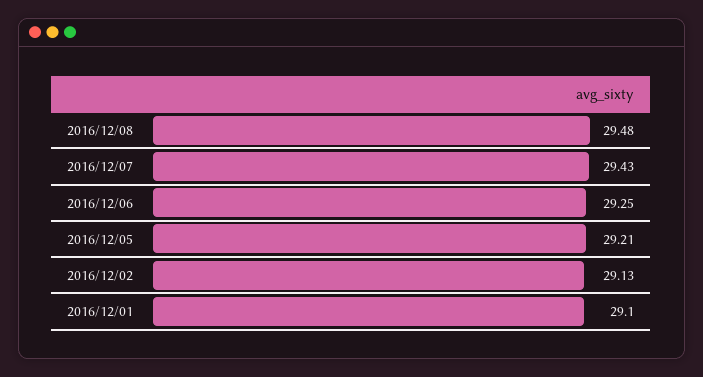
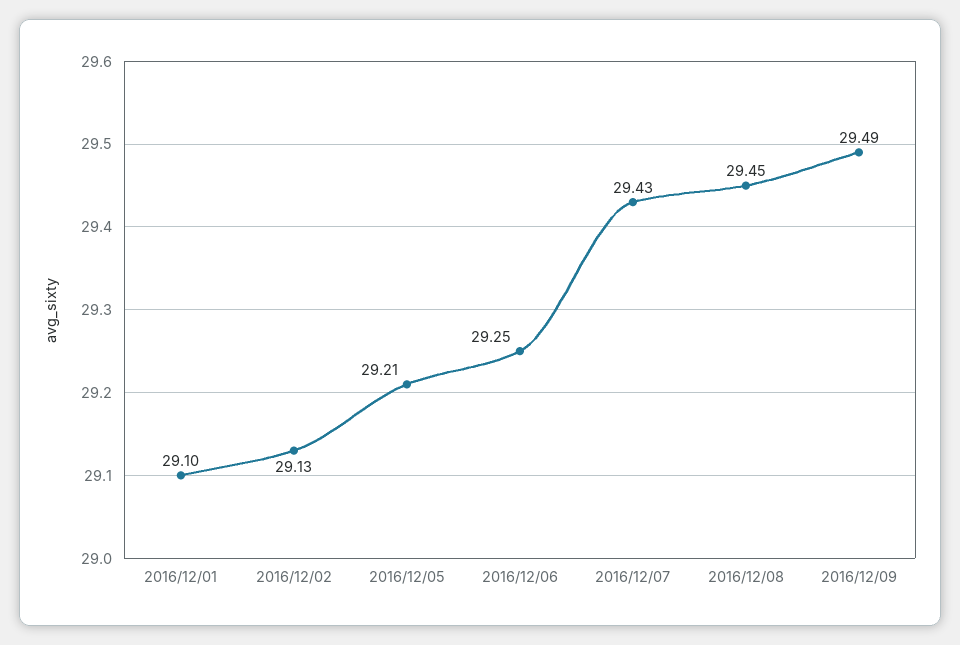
2016/12/08: 29.48 -> 29.45
2016/12/09: none -> 29.49

